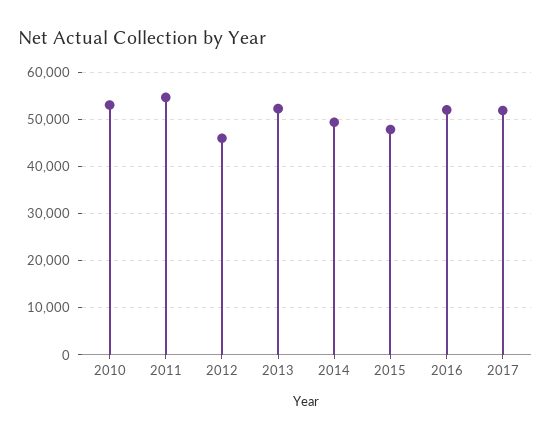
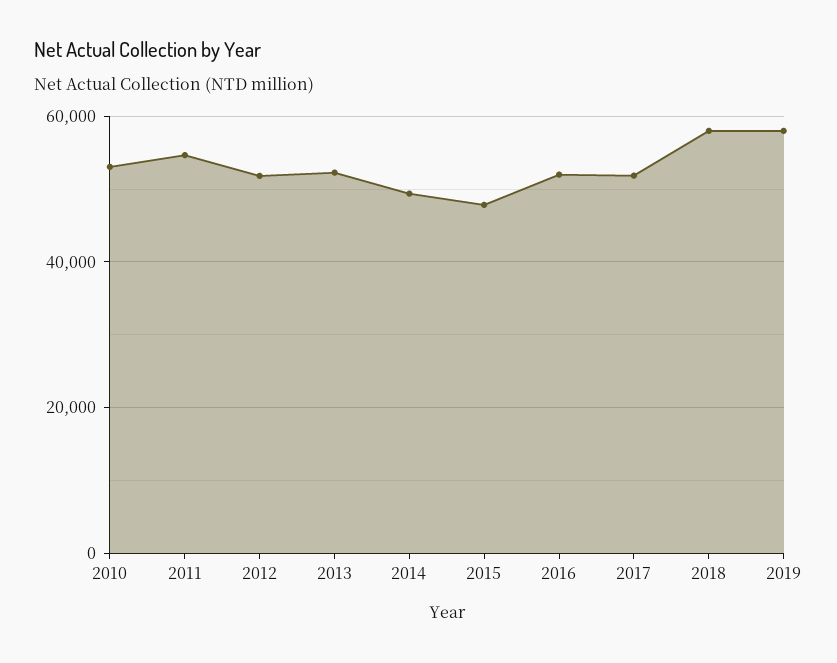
2012: 46000 -> 52000
2018: none -> 58000
2019: none -> 58000

